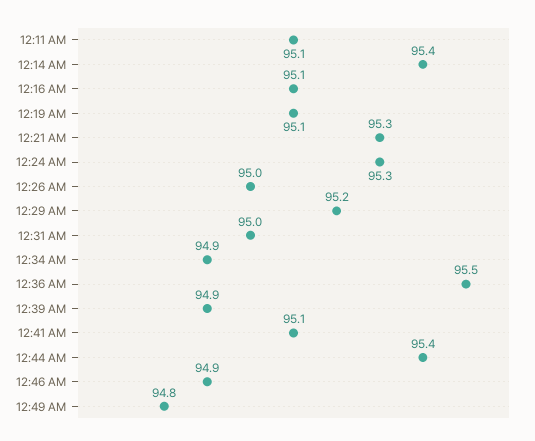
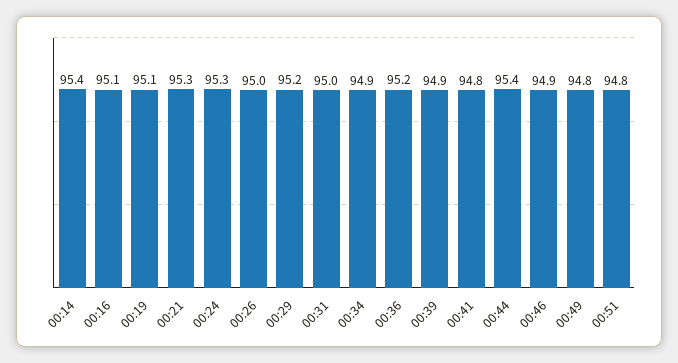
12:11 AM: 95.1 -> none
12:36 AM: 95.5 -> 95.2
12:41 AM: 95.1 -> 94.8
00:51: none -> 94.8

